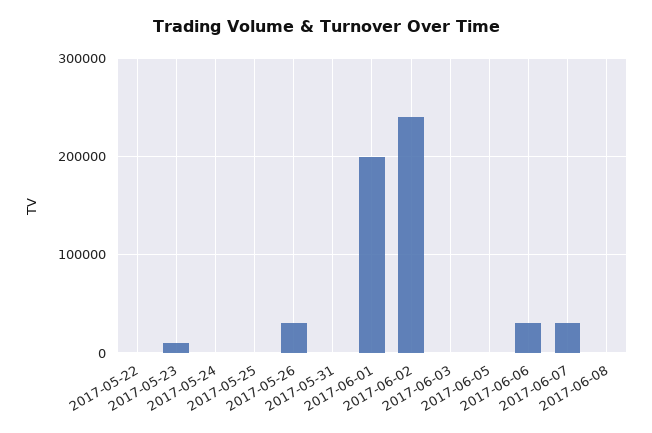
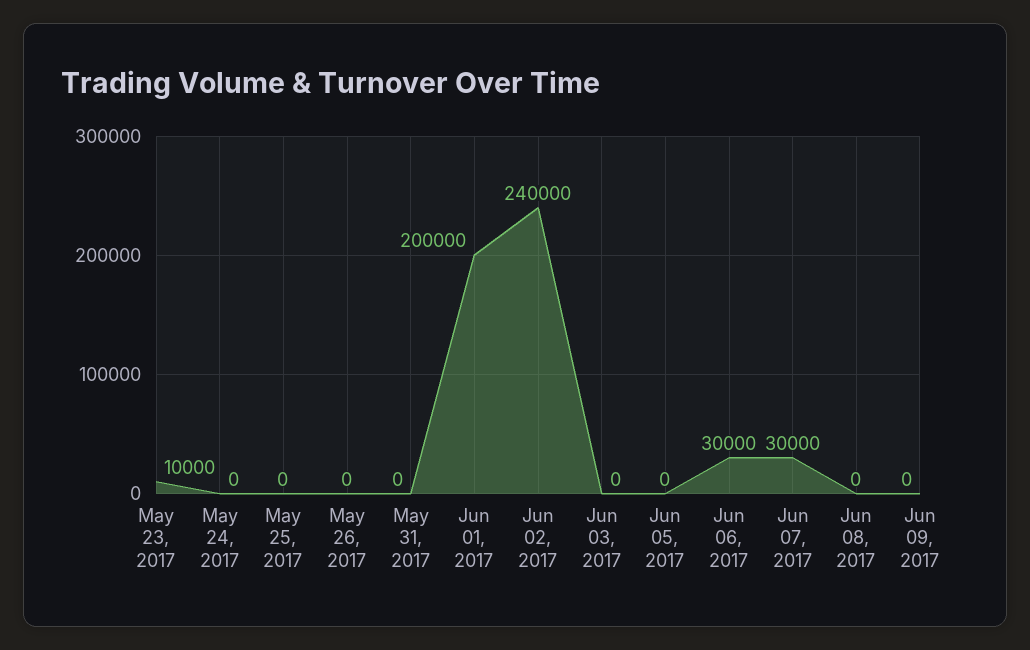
2017-05-22: 0 -> none
2017-05-26: 30000 -> 0
Jun 09, 2017: none -> 0

